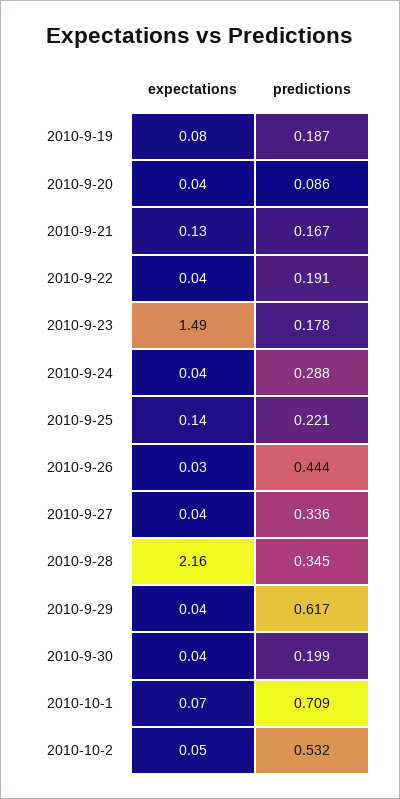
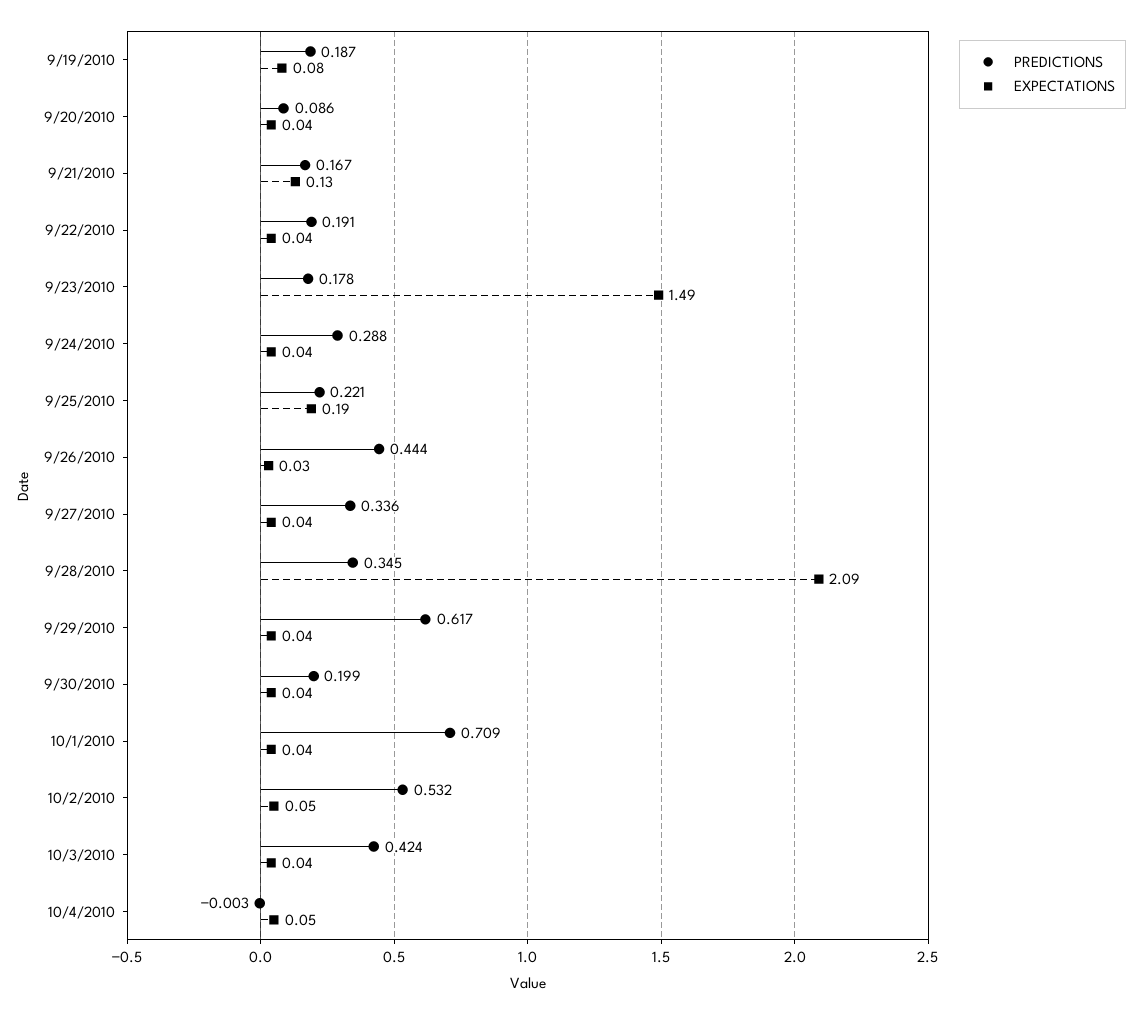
expectations, 2010-9-25: 0.14 -> 0.19
expectations, 2010-9-28: 2.16 -> 2.09
expectations, 2010-10-1: 0.07 -> 0.04
predictions, 10/3/2010: none -> 0.424
expectations, 10/3/2010: none -> 0.04
predictions, 10/4/2010: none -> -0.003
expectations, 10/4/2010: none -> 0.05

